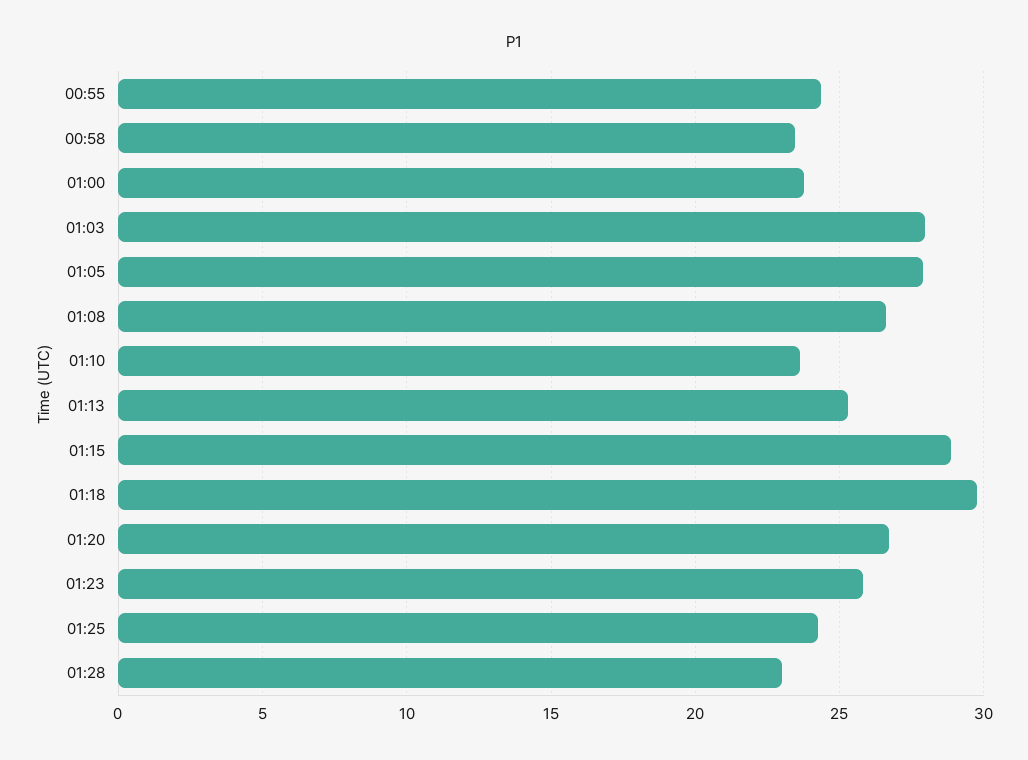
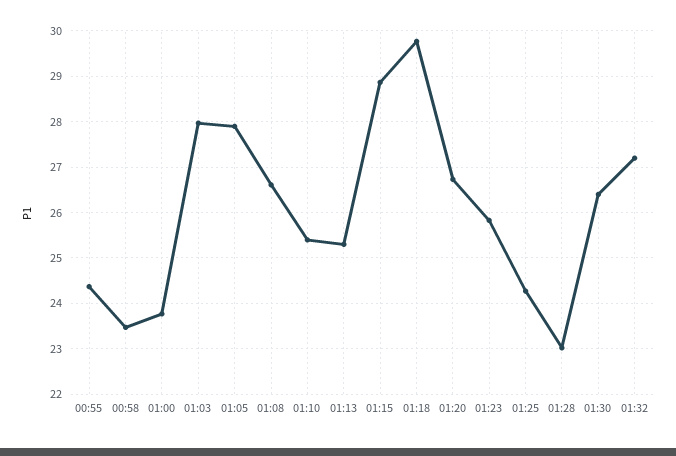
01:10: 23.5 -> 25.4
01:30: none -> 26.4
01:32: none -> 27.2

